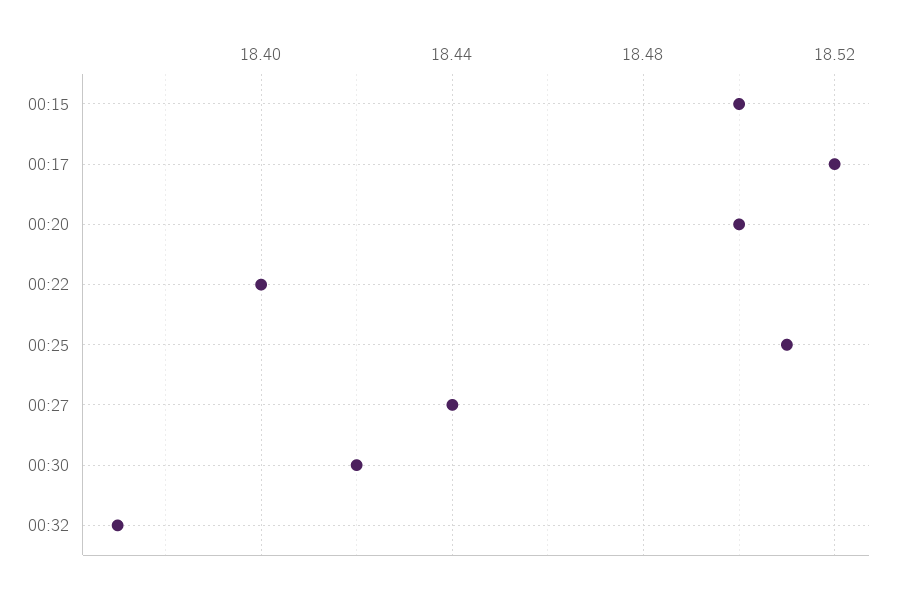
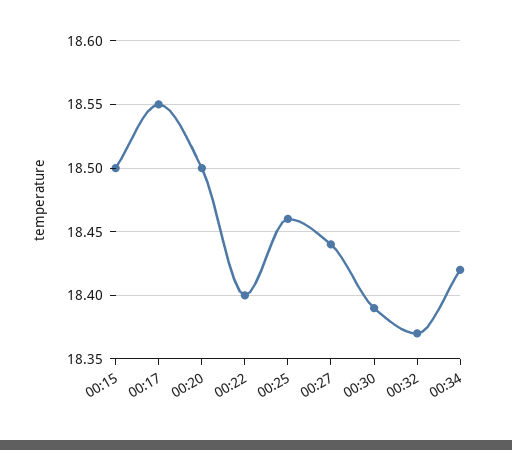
00:17: 18.52 -> 18.55
00:25: 18.51 -> 18.46
00:30: 18.42 -> 18.39
00:34: none -> 18.42

